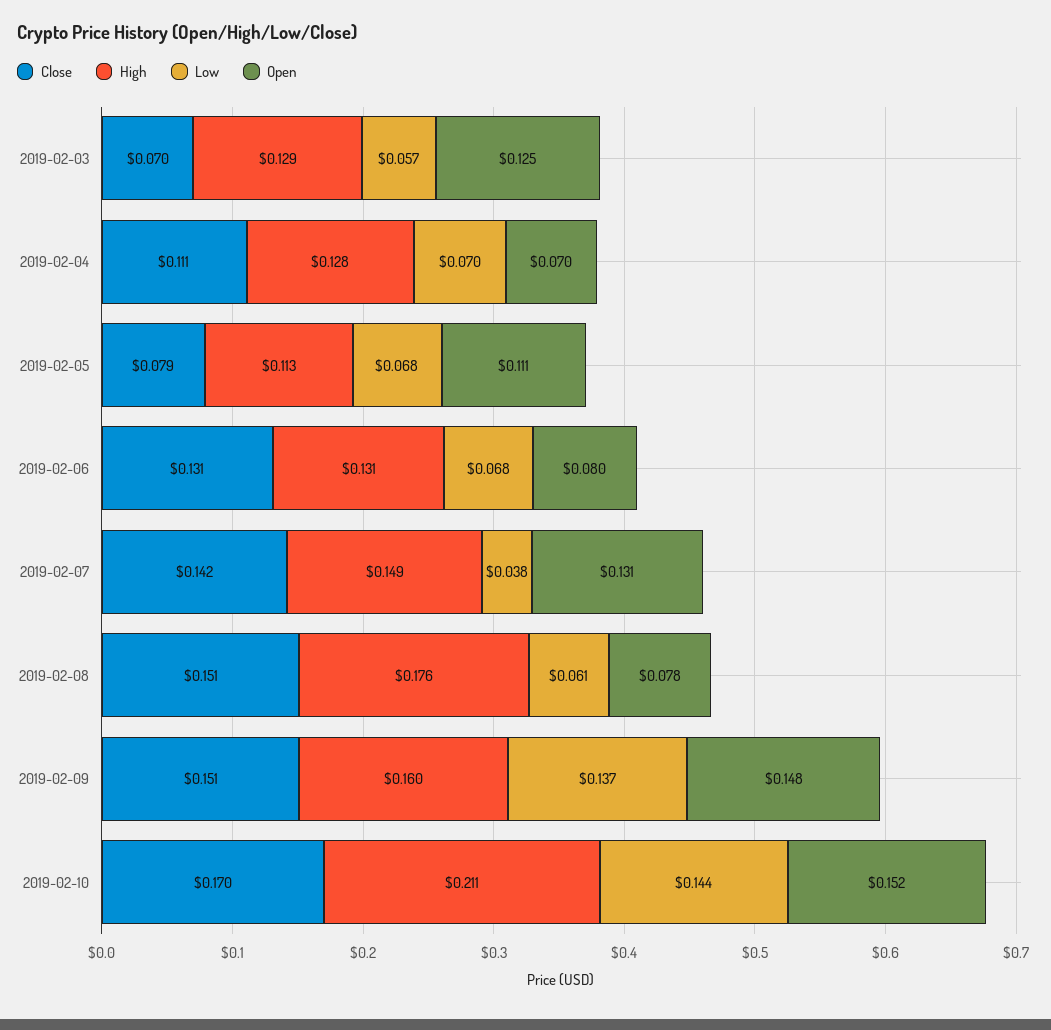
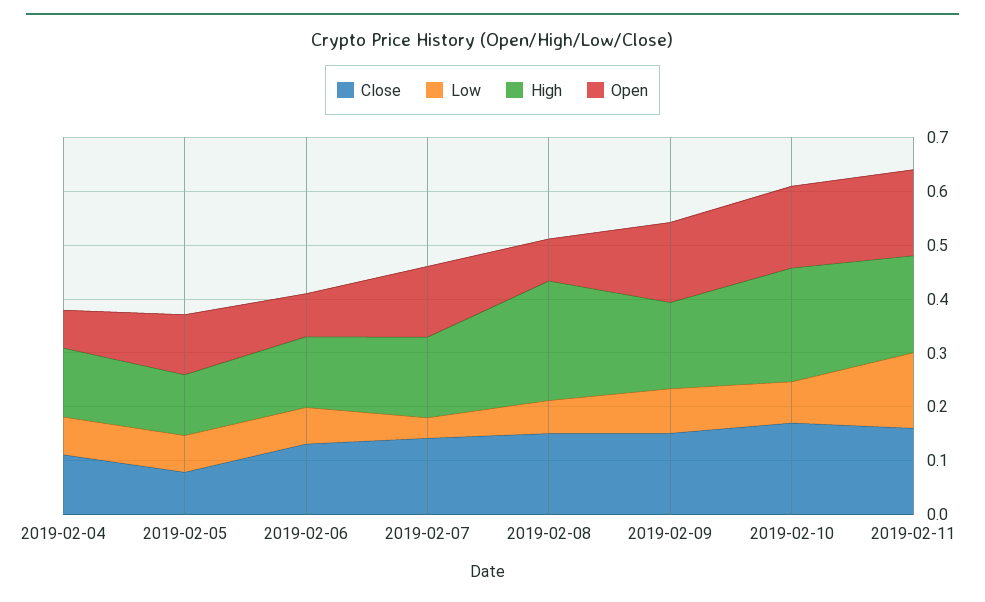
Close, 2019-02-03: 0.07 -> none
High, 2019-02-03: 0.129 -> none
Low, 2019-02-03: 0.057 -> none
Open, 2019-02-03: 0.125 -> none
High, 2019-02-08: 0.176 -> 0.22
Low, 2019-02-09: 0.137 -> 0.08
Low, 2019-02-10: 0.144 -> 0.08
Close, 2019-02-11: none -> 0.16
Low, 2019-02-11: none -> 0.14
High, 2019-02-11: none -> 0.18
Open, 2019-02-11: none -> 0.16

